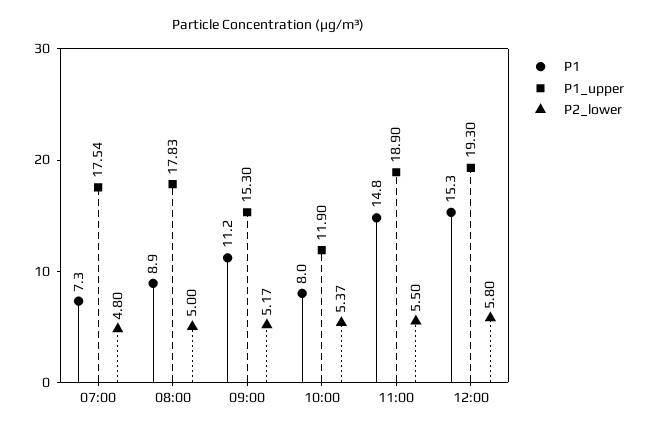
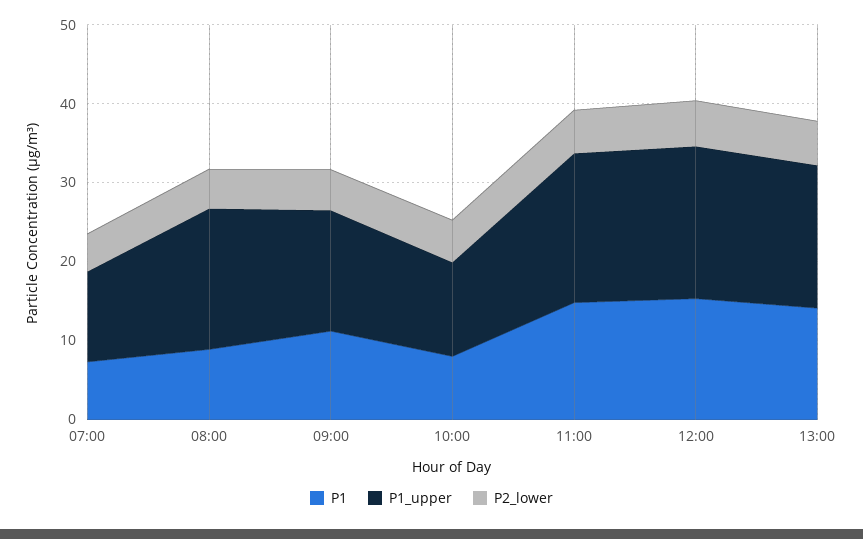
P1_upper, 07:00: 17.54 -> 12
P1, 13:00: none -> 14
P1_upper, 13:00: none -> 18
P2_lower, 13:00: none -> 6

